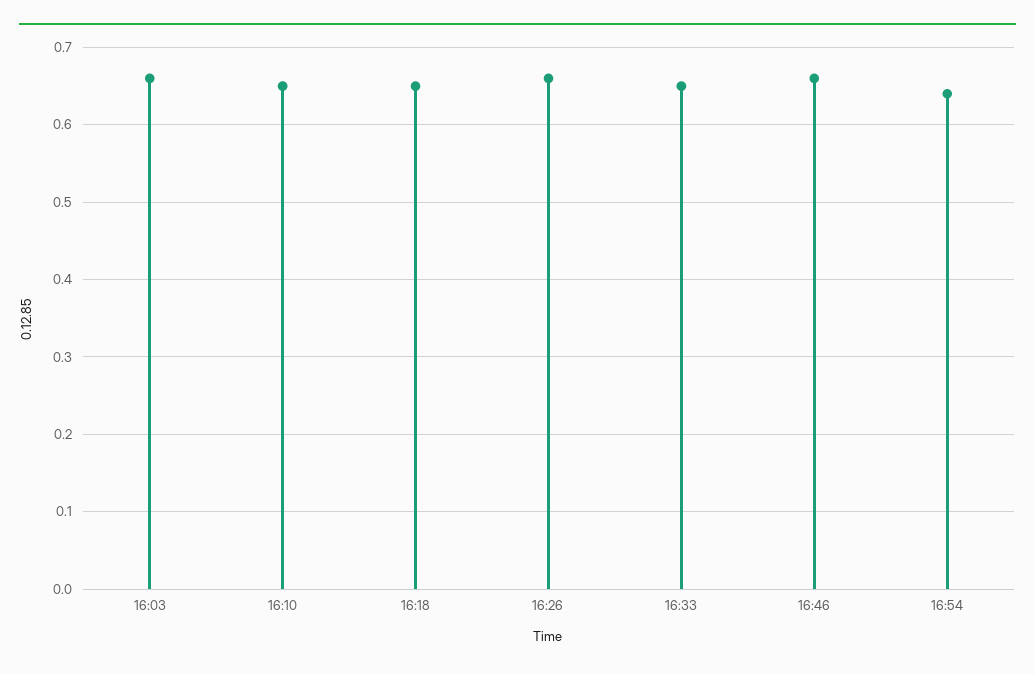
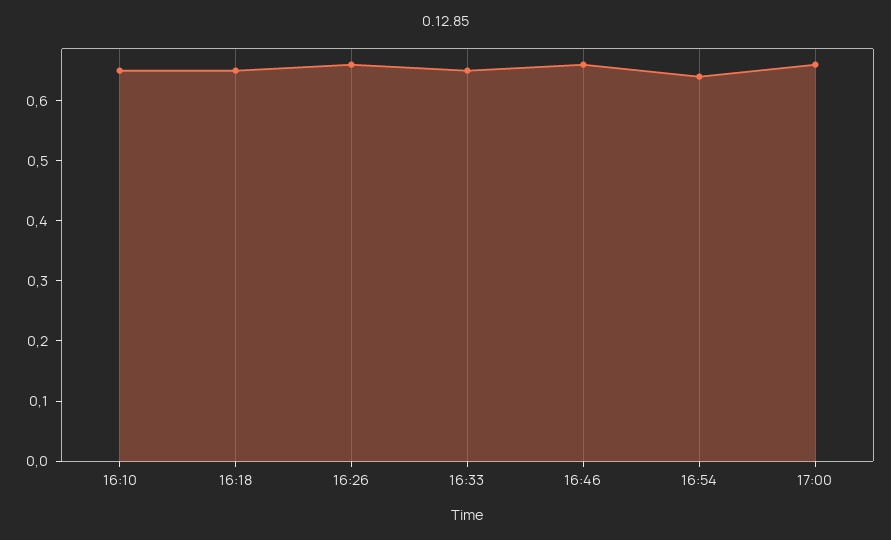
16:03: 0.66 -> none
17:00: none -> 0.65

